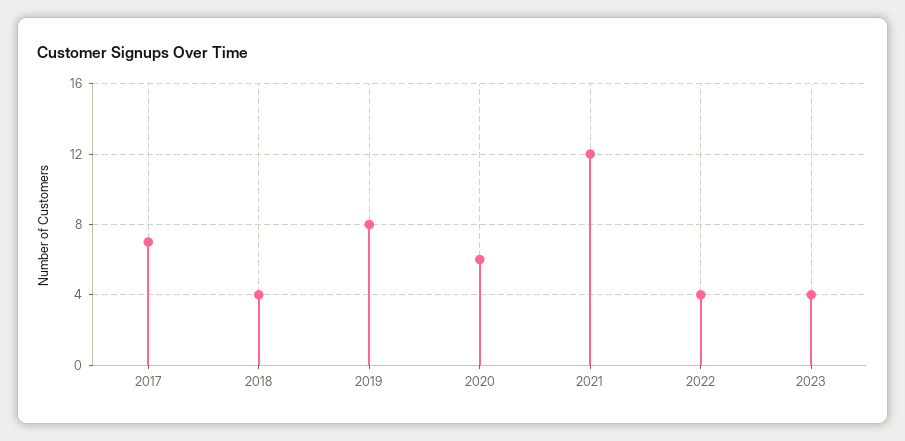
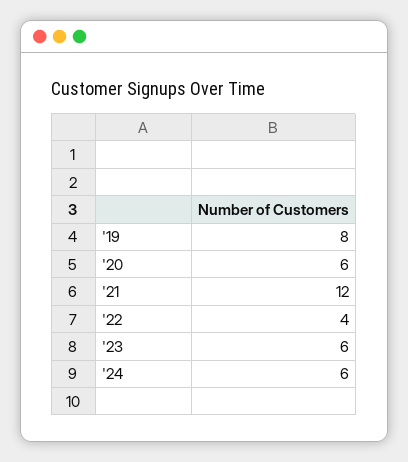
2017: 7 -> none
2018: 4 -> none
2023: 4 -> 6
'24: none -> 6

